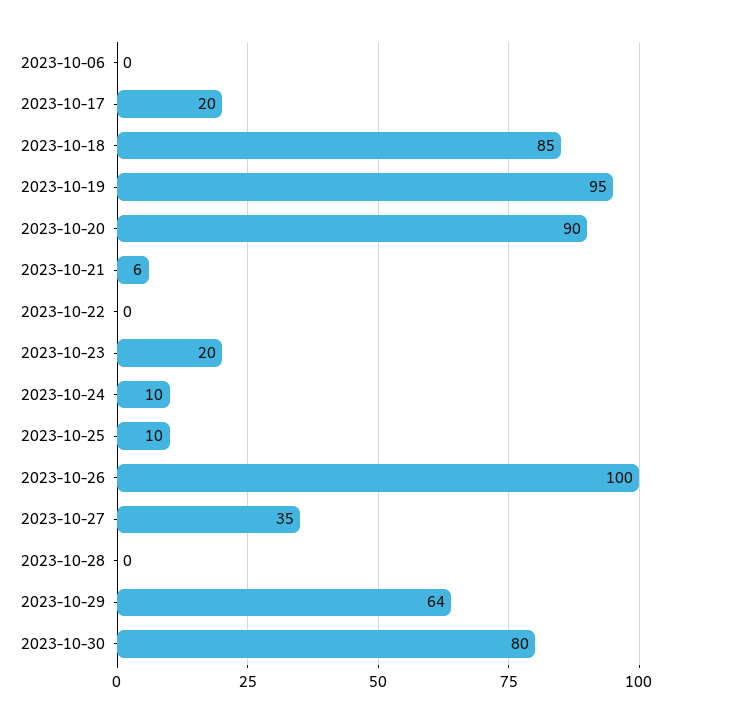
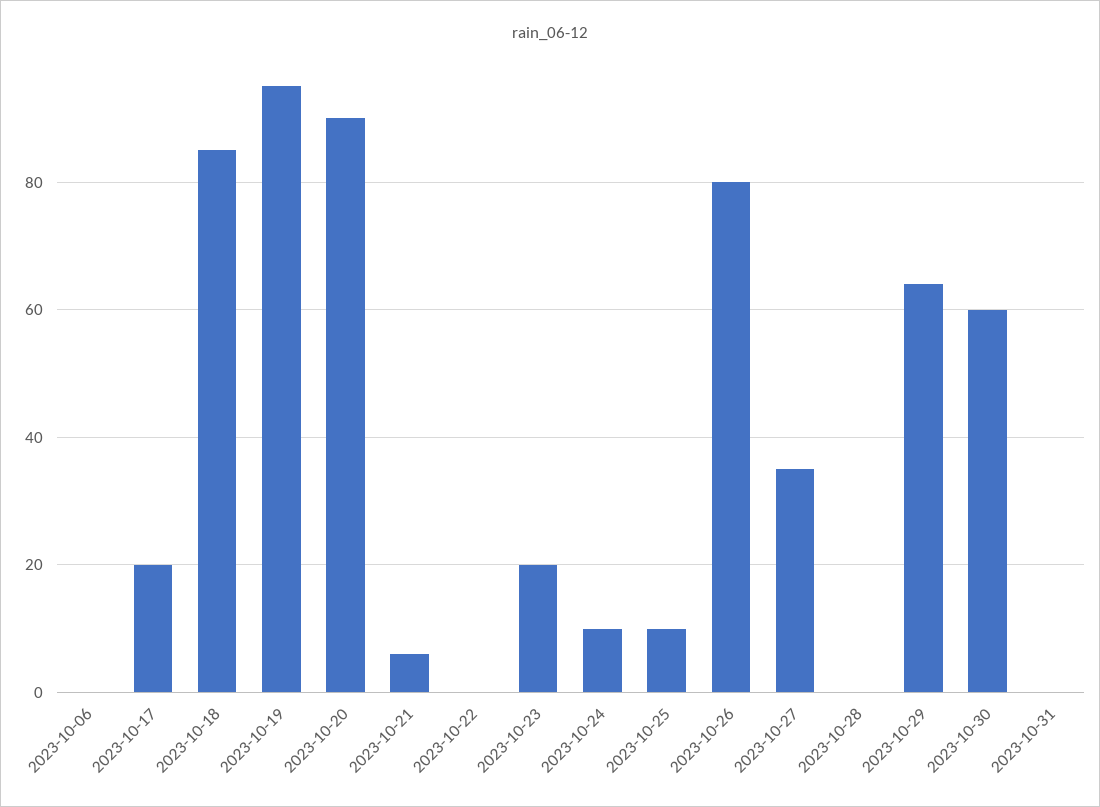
2023-10-26: 100 -> 80
2023-10-30: 80 -> 60
2023-10-31: none -> 0

